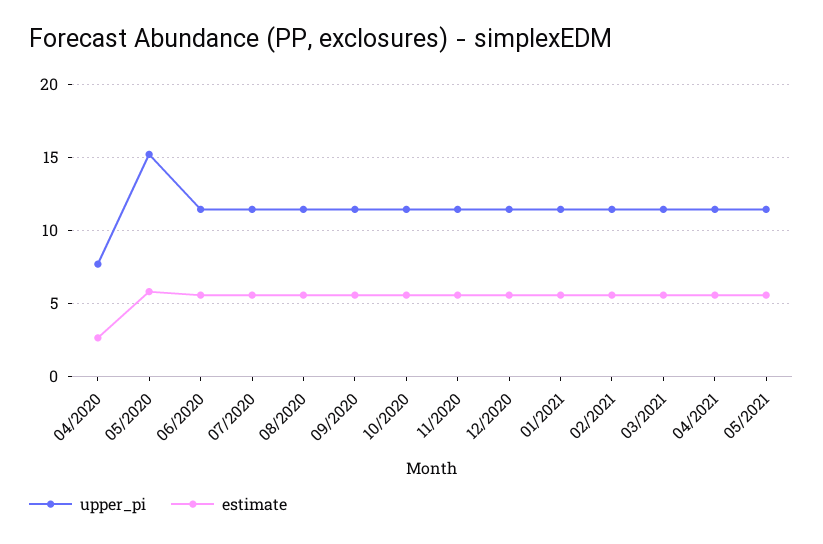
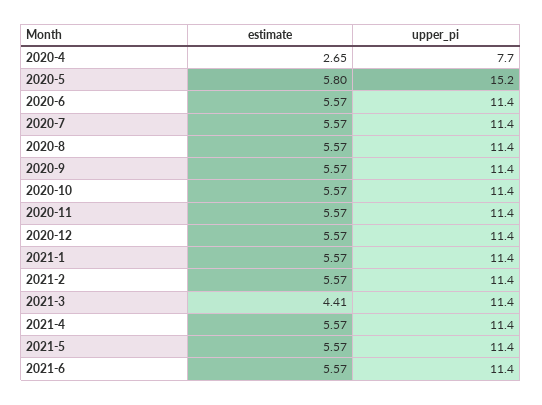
estimate, 03/2021: 5.5 -> 4.41
estimate, 2021-6: none -> 5.57
upper_pi, 2021-6: none -> 11.4

